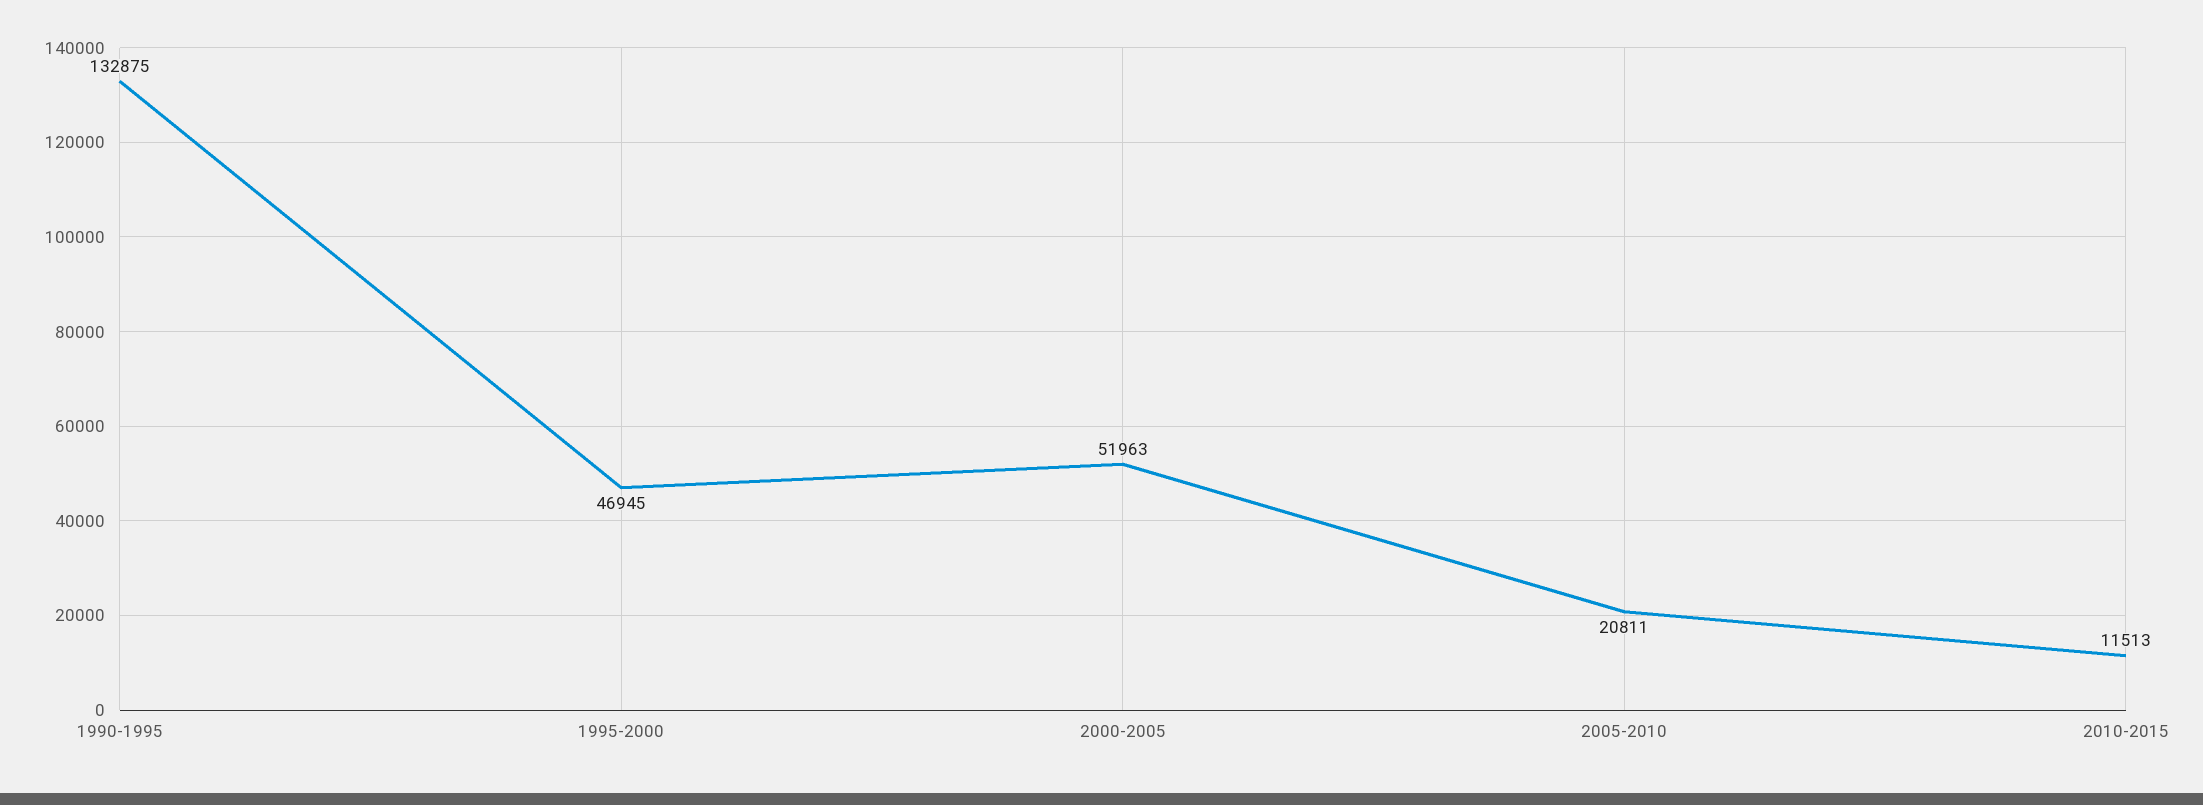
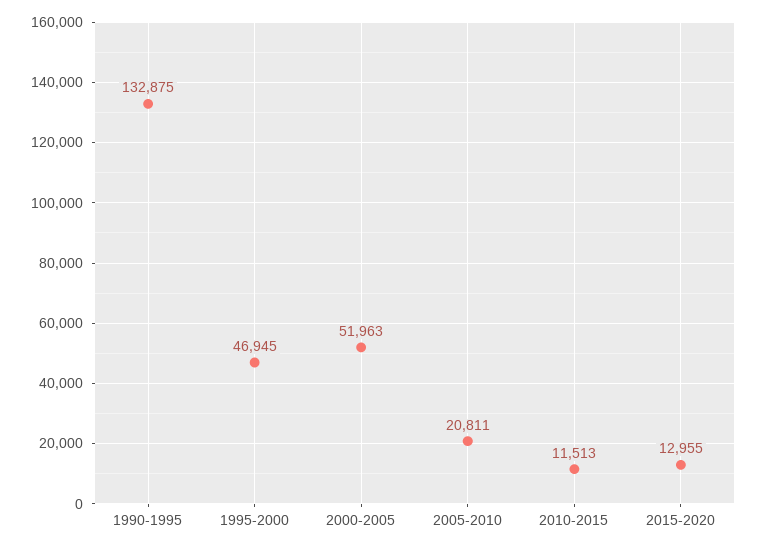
2015-2020: none -> 12955

